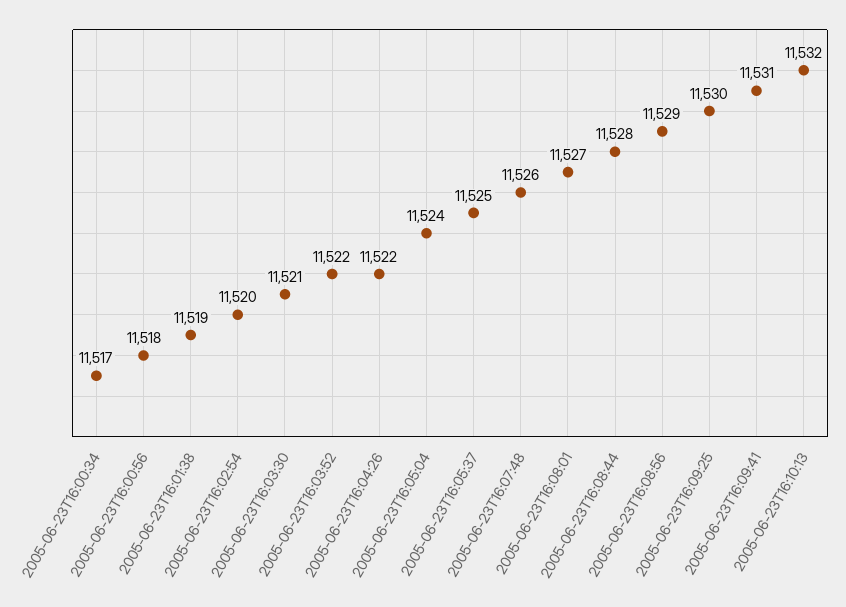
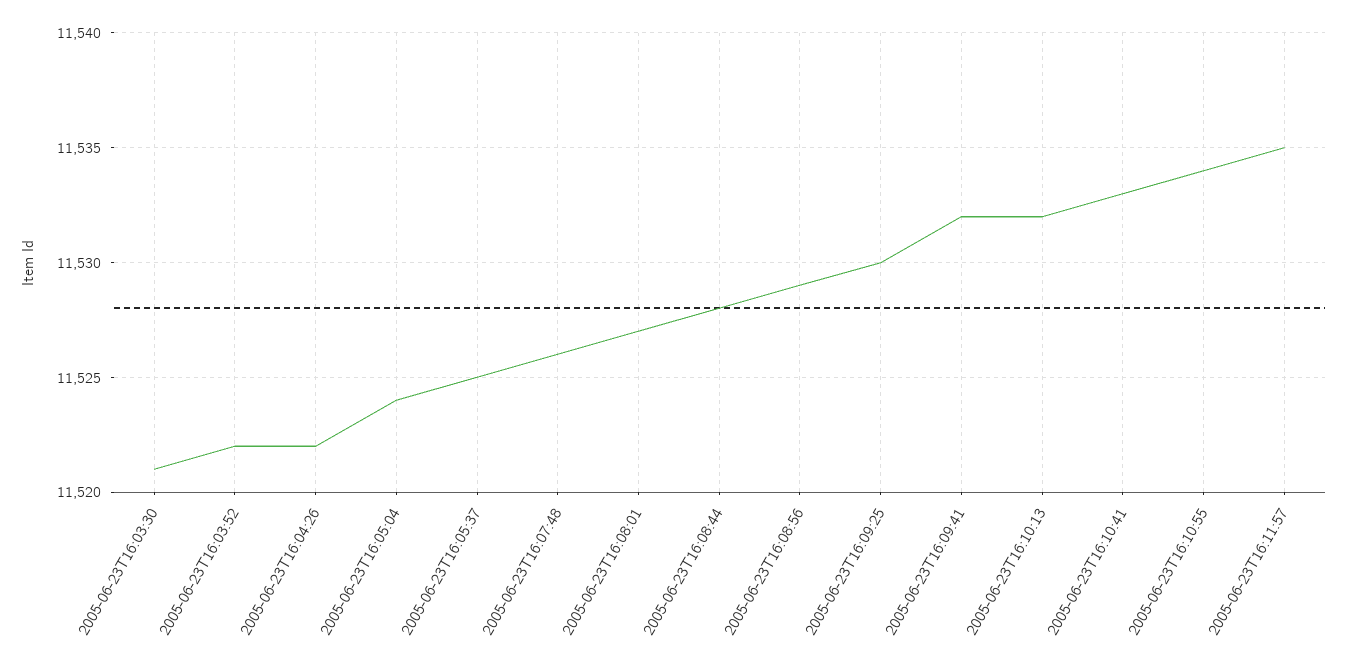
2005-06-23T16:00:34: 11517 -> none
2005-06-23T16:00:56: 11518 -> none
2005-06-23T16:01:38: 11519 -> none
2005-06-23T16:02:54: 11520 -> none
2005-06-23T16:09:41: 11531 -> 11532
2005-06-23T16:10:41: none -> 11533
2005-06-23T16:10:55: none -> 11534
2005-06-23T16:11:57: none -> 11535

